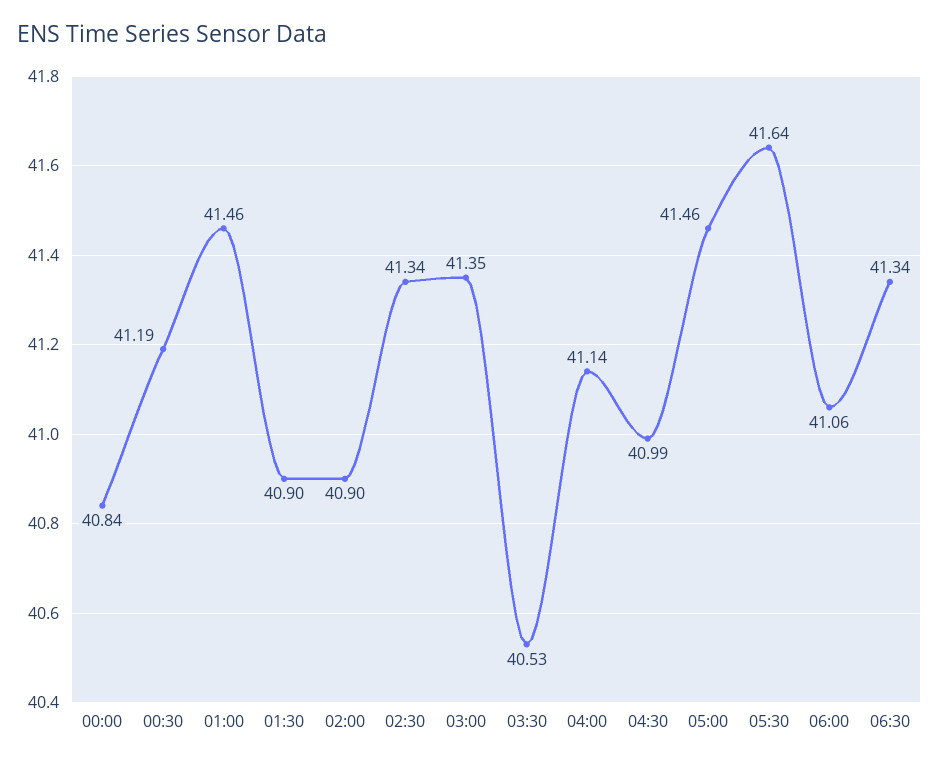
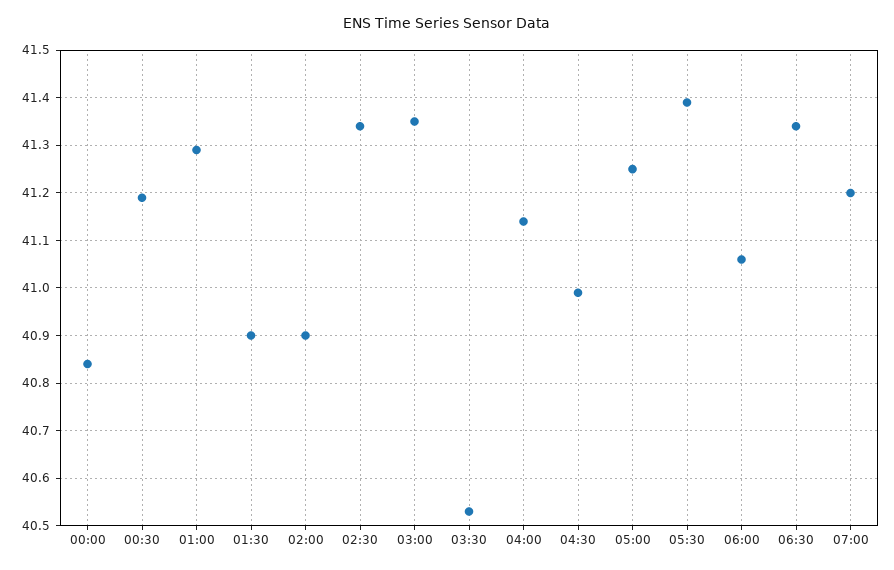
01:00: 41.46 -> 41.3
05:00: 41.46 -> 41.25
05:30: 41.64 -> 41.4
07:00: none -> 41.2

